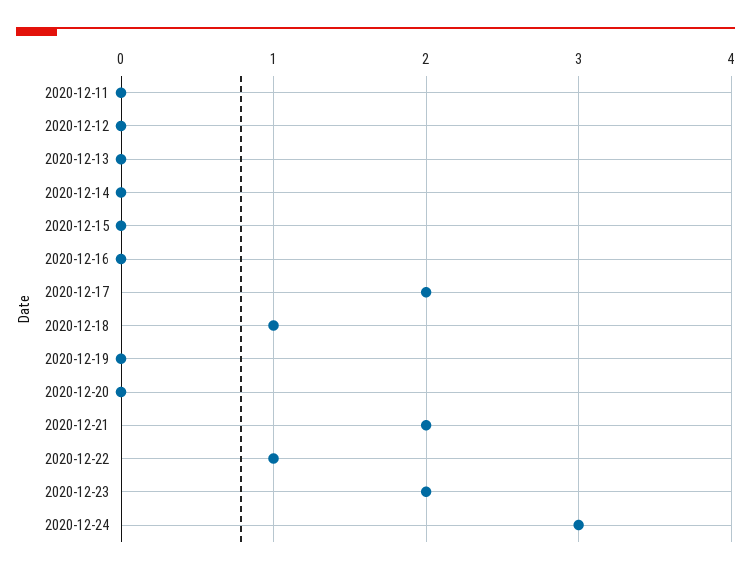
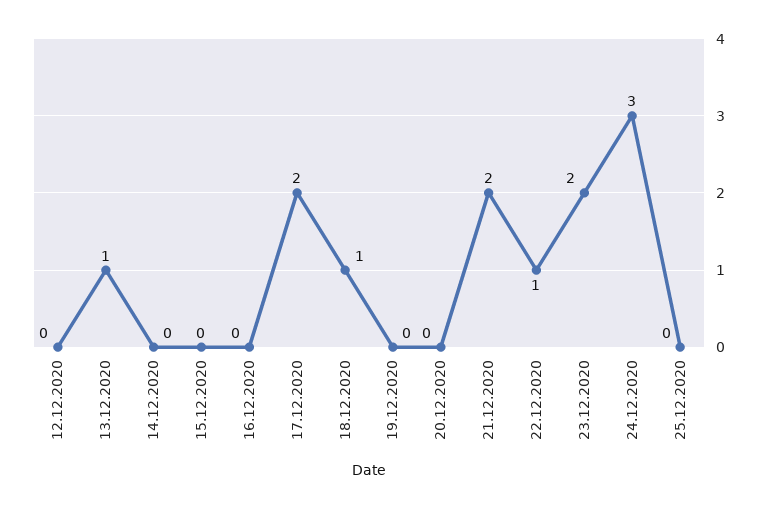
2020-12-11: 0 -> none
2020-12-13: 0 -> 1
25.12.2020: none -> 0

